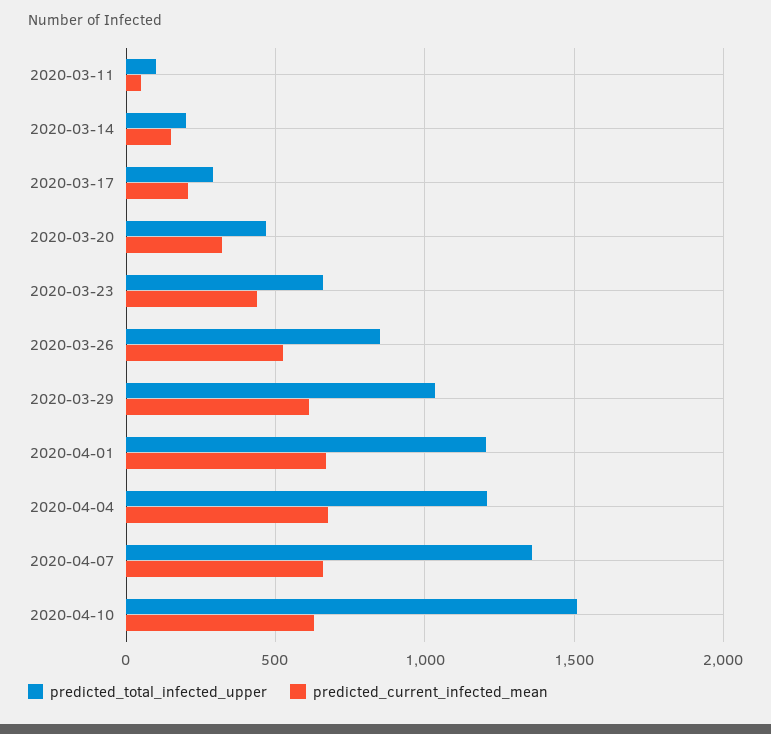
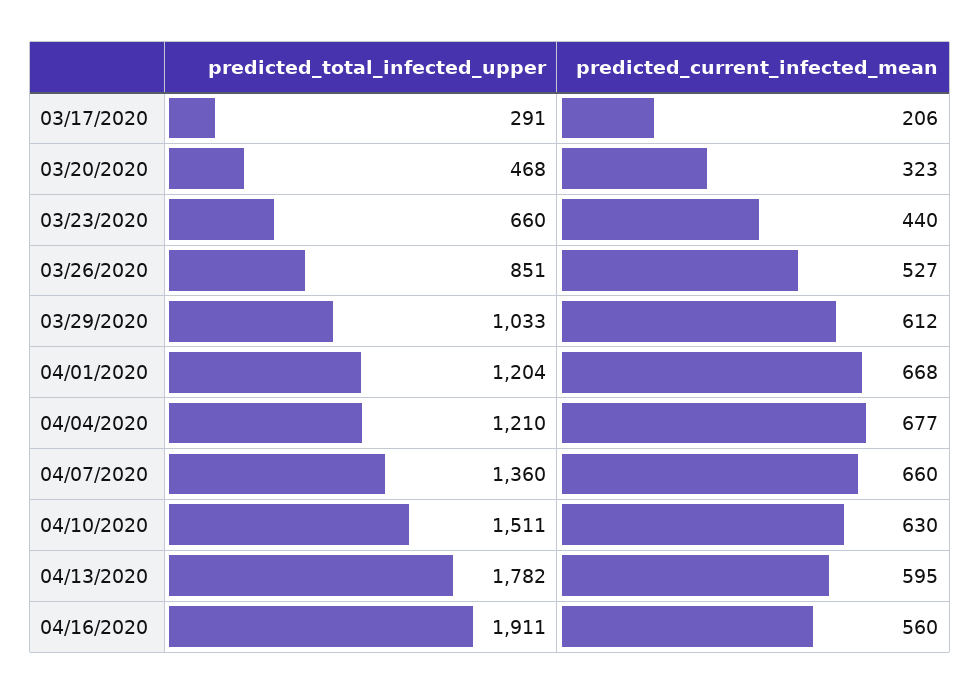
predicted_total_infected_upper, 2020-03-11: 100 -> none
predicted_current_infected_mean, 2020-03-11: 50 -> none
predicted_total_infected_upper, 2020-03-14: 200 -> none
predicted_current_infected_mean, 2020-03-14: 150 -> none
predicted_total_infected_upper, 04/13/2020: none -> 1782
predicted_current_infected_mean, 04/13/2020: none -> 595
predicted_total_infected_upper, 04/16/2020: none -> 1911
predicted_current_infected_mean, 04/16/2020: none -> 560

